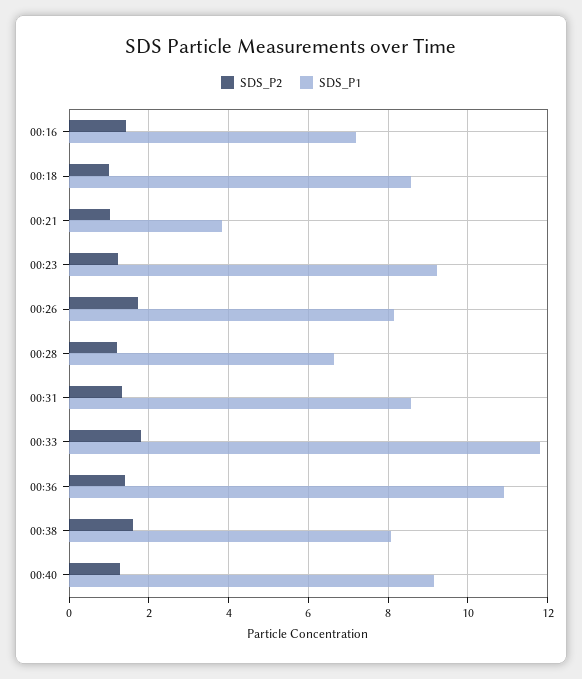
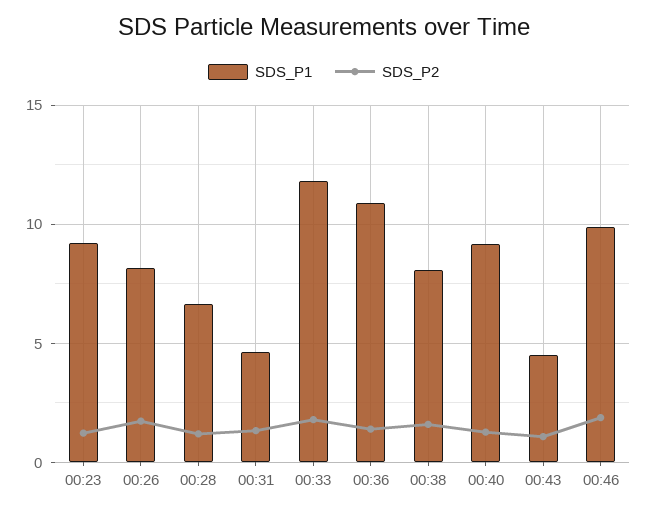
SDS_P2, 00:16: 1.4 -> none
SDS_P1, 00:16: 7.2 -> none
SDS_P2, 00:18: 1 -> none
SDS_P1, 00:18: 8.6 -> none
SDS_P2, 00:21: 1 -> none
SDS_P1, 00:21: 3.8 -> none
SDS_P1, 00:31: 8.6 -> 4.5
SDS_P1, 00:43: none -> 4.5
SDS_P2, 00:43: none -> 1
SDS_P1, 00:46: none -> 10
SDS_P2, 00:46: none -> 2

